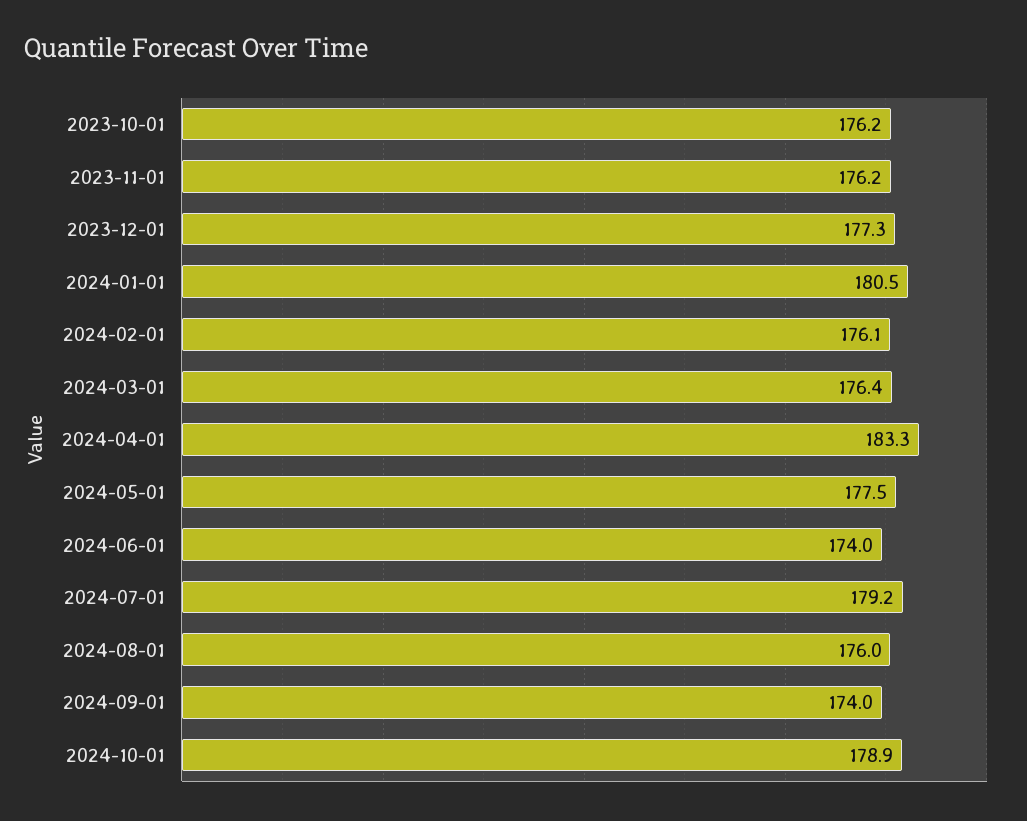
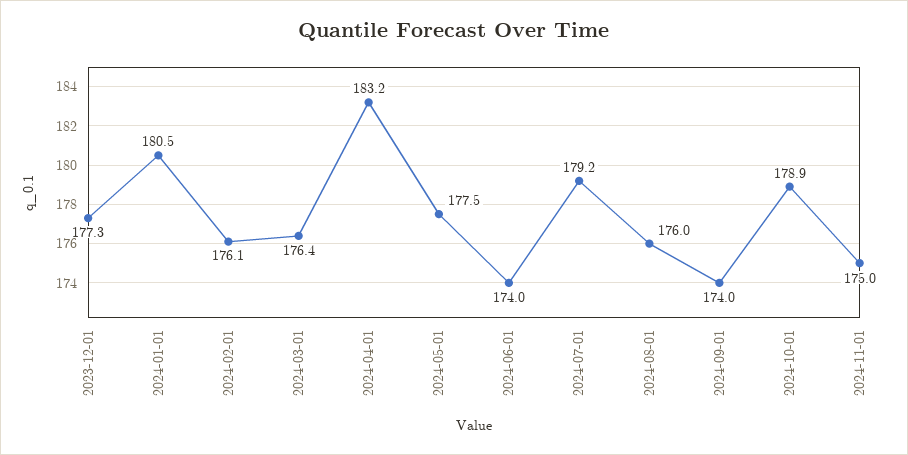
2023-10-01: 176.2 -> none
2023-11-01: 176.2 -> none
2024-04-01: 183.3 -> 183.2
2024-11-01: none -> 175

